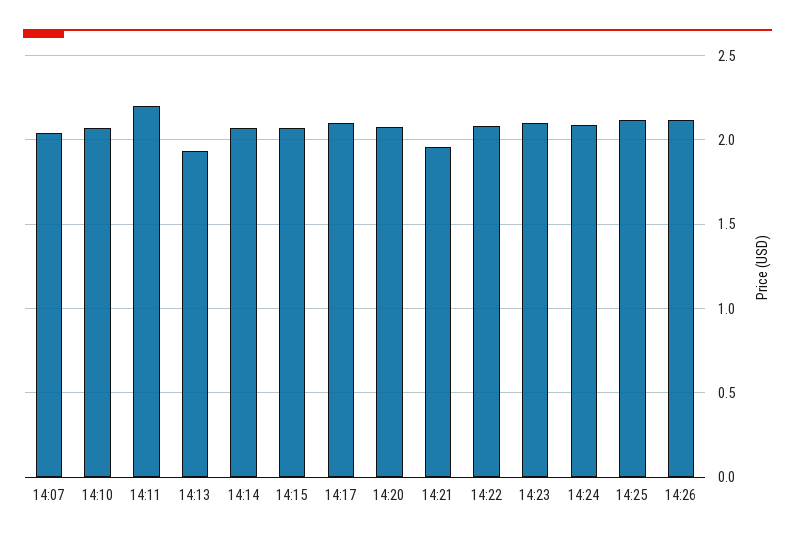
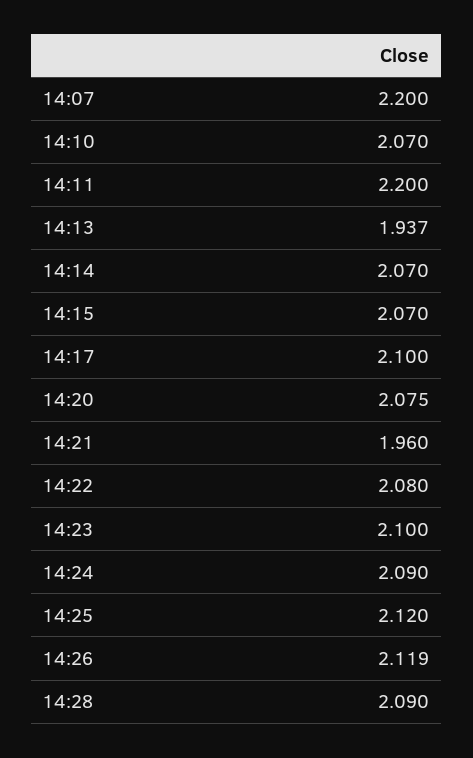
14:07: 2.05 -> 2.2
14:28: none -> 2.09

